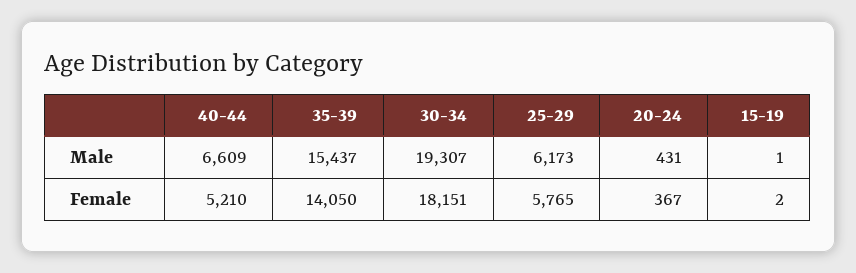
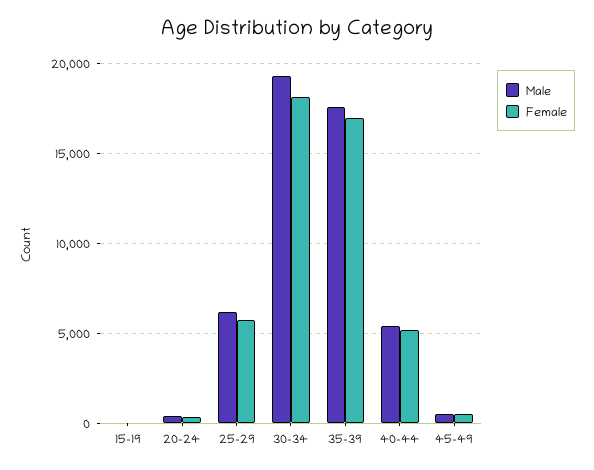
Male, 40-44: 6609 -> 5500
Male, 35-39: 15437 -> 17500
Female, 35-39: 14050 -> 17000
Male, 45-49: none -> 500
Female, 45-49: none -> 500

